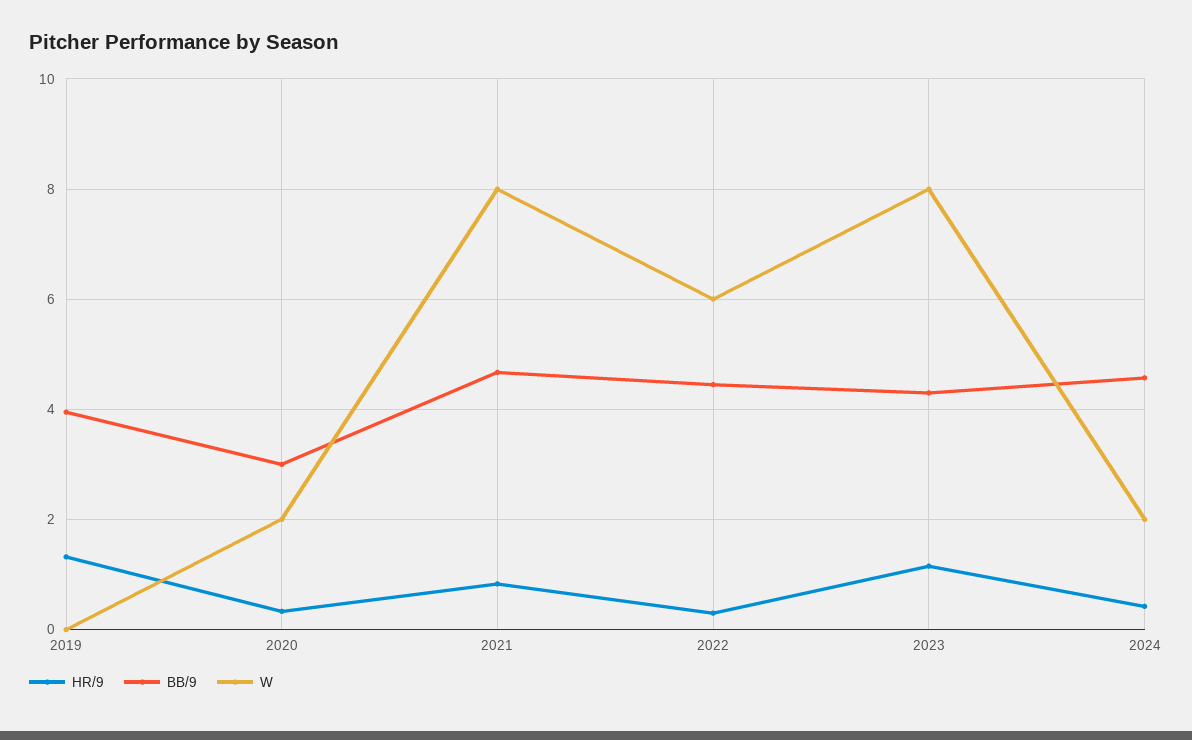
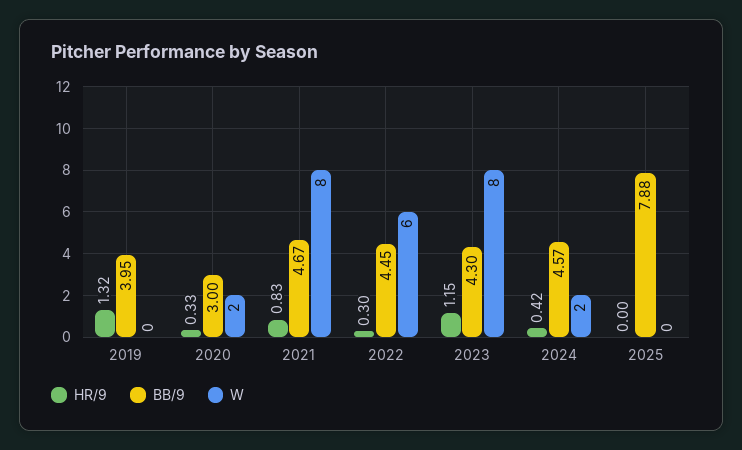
HR/9, 2025: none -> 0
BB/9, 2025: none -> 7.88
W, 2025: none -> 0

